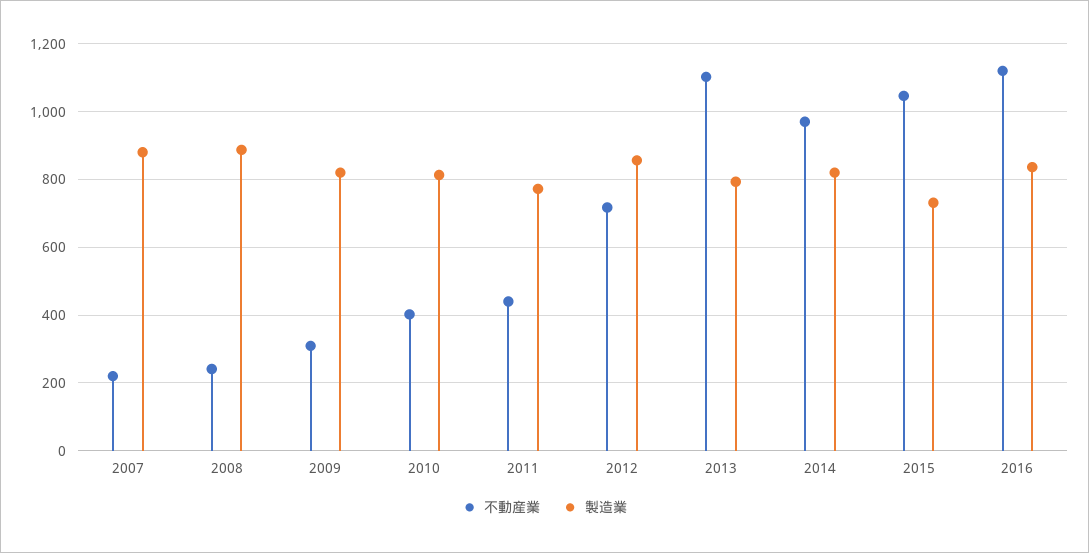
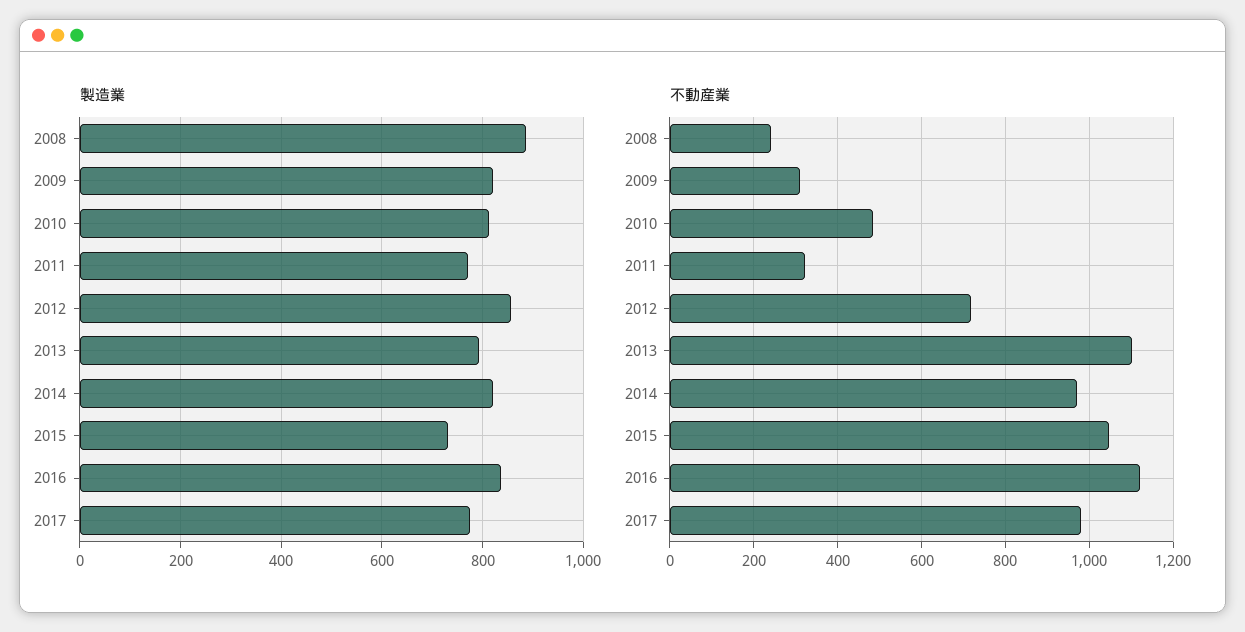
不動産業, 2007: 220 -> none
製造業, 2007: 880 -> none
不動産業, 2010: 400 -> 480
不動産業, 2011: 440 -> 320
製造業, 2017: none -> 780
不動産業, 2017: none -> 980

